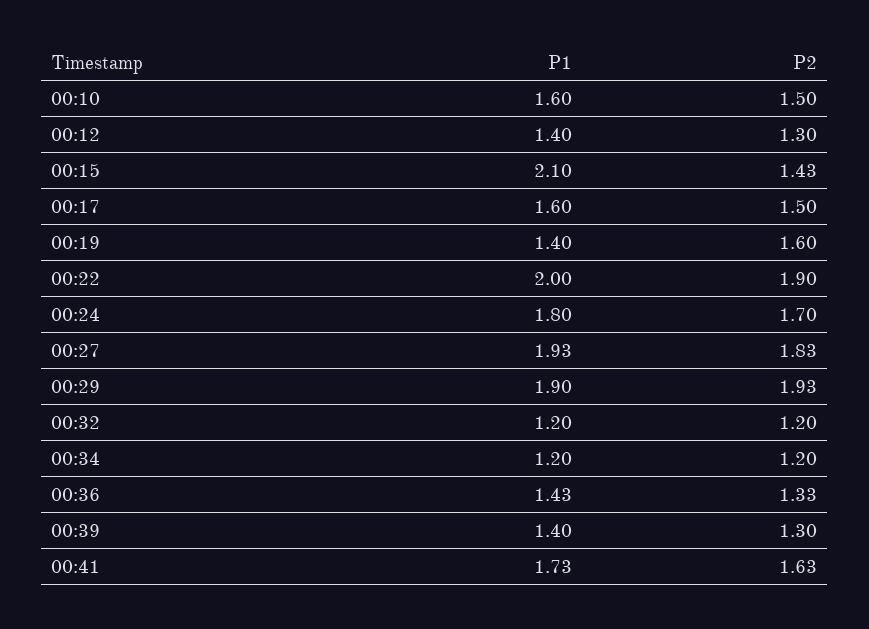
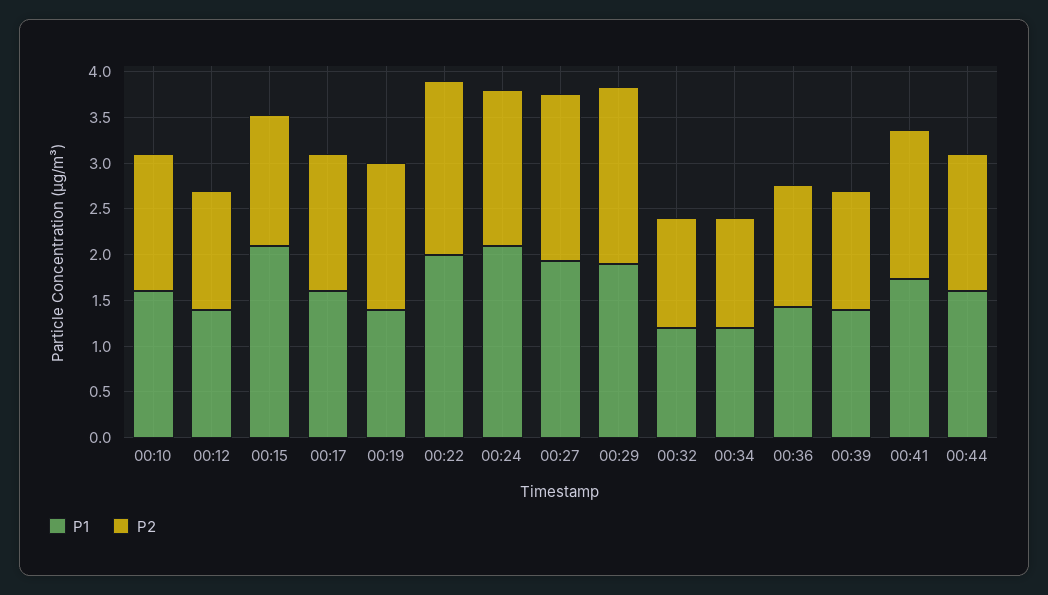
P1, 00:24: 1.8 -> 2.1
P1, 00:44: none -> 1.6
P2, 00:44: none -> 1.5

